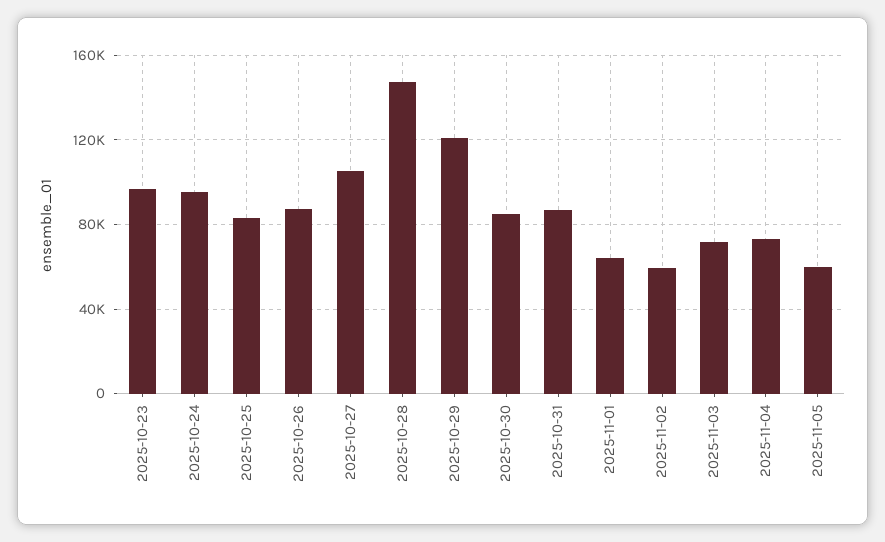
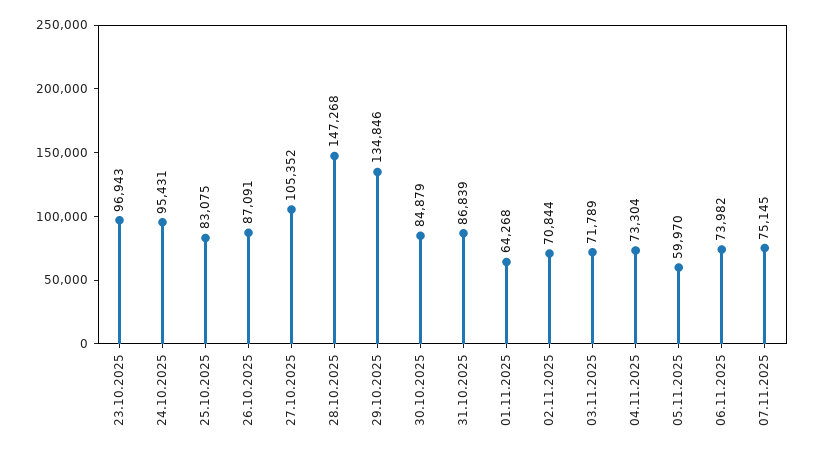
2025-10-29: 120000 -> 134846
2025-11-02: 60000 -> 70844
06.11.2025: none -> 73982
07.11.2025: none -> 75145

